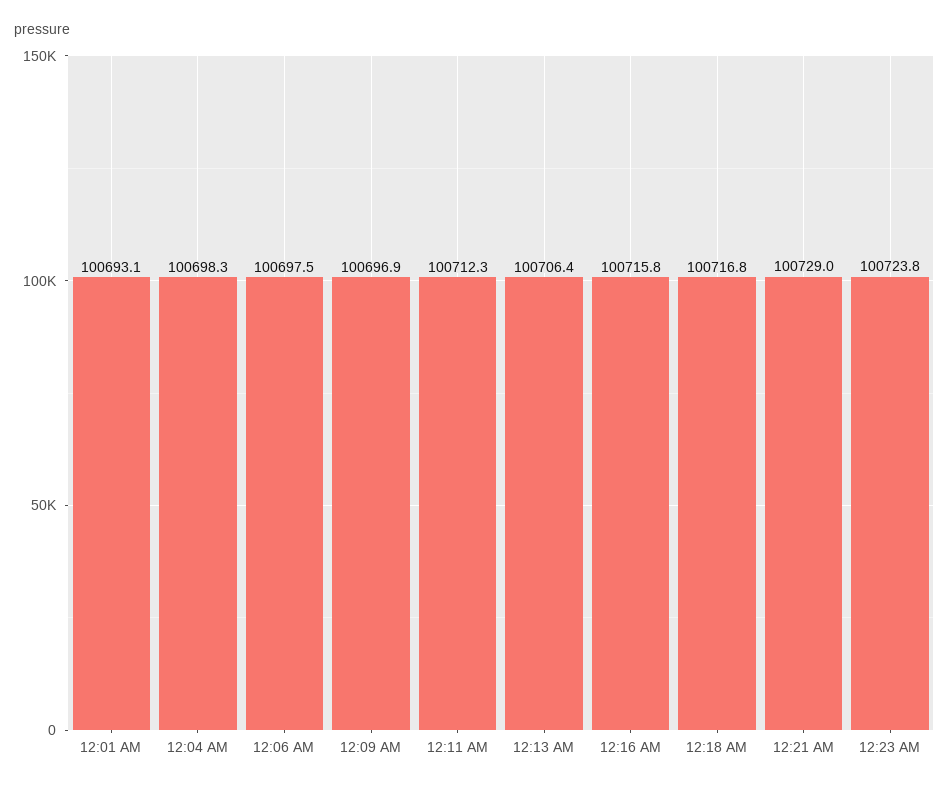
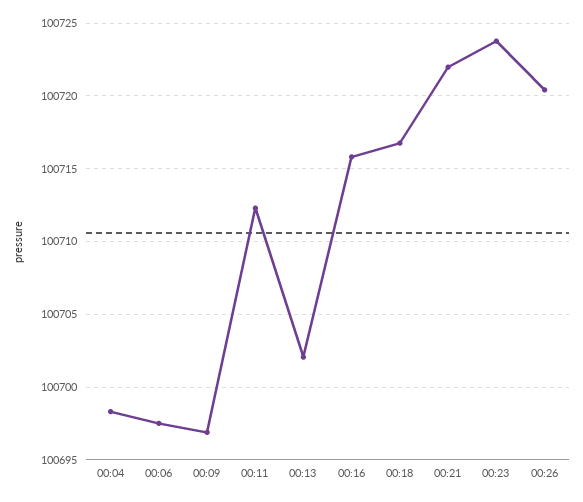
12:01 AM: 100693.1 -> none
12:13 AM: 100706.4 -> 100702
12:21 AM: 100729 -> 100722
00:26: none -> 100720.5

